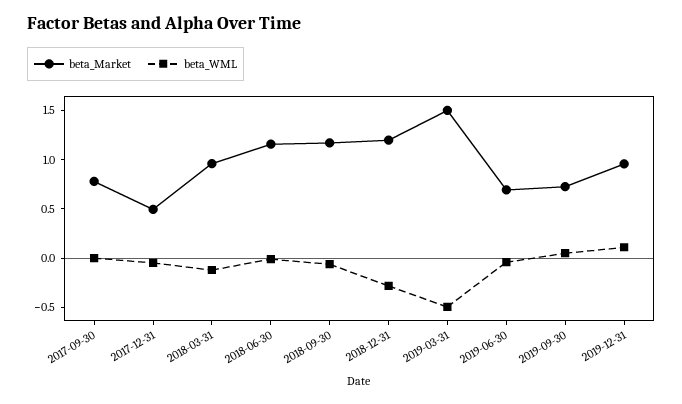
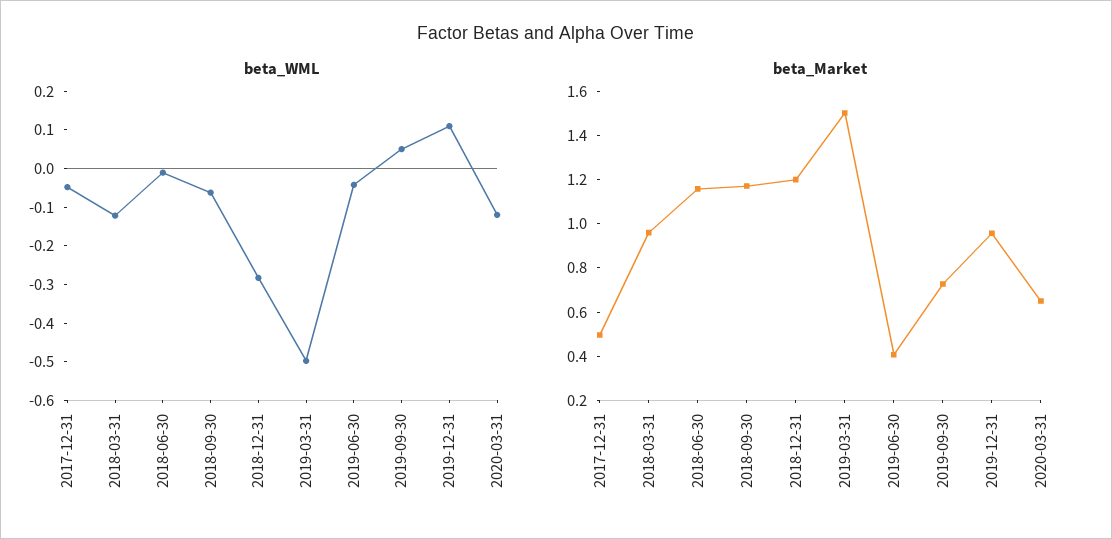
beta_Market, 2017-09-30: 0.8 -> none
beta_WML, 2017-09-30: 0 -> none
beta_Market, 2019-06-30: 0.7 -> 0.4
beta_WML, 2020-03-31: none -> -0.125
beta_Market, 2020-03-31: none -> 0.65

